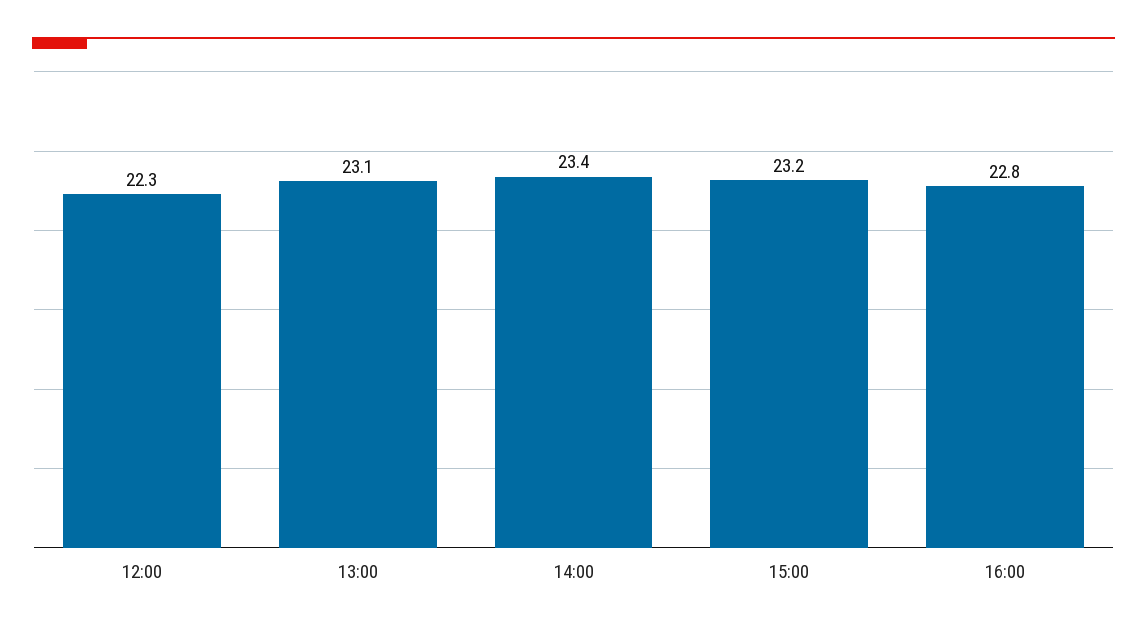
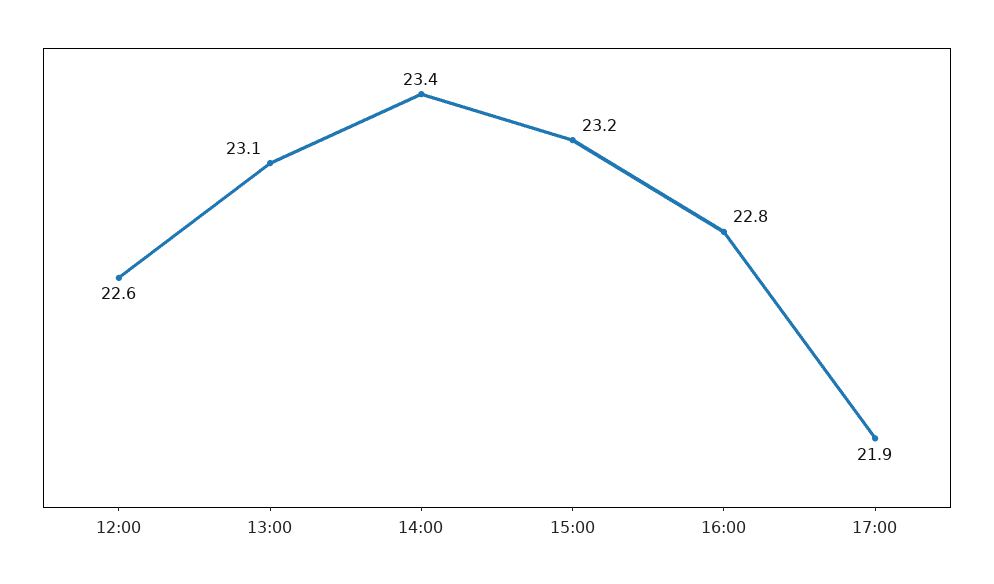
12:00: 22.3 -> 22.6
17:00: none -> 21.9

